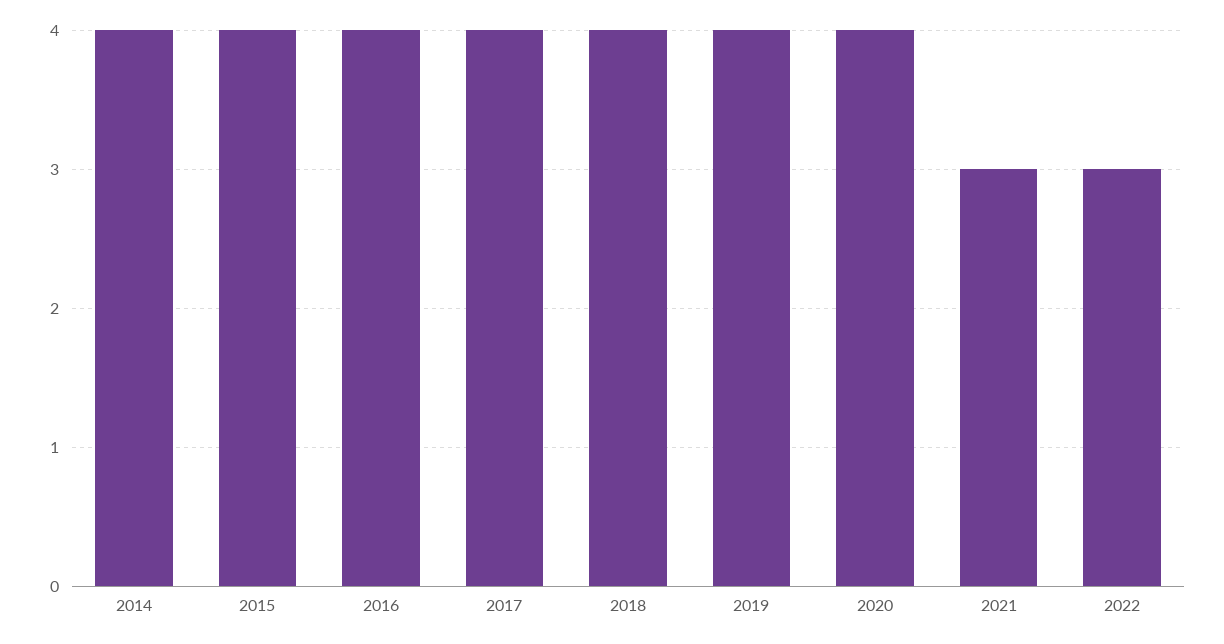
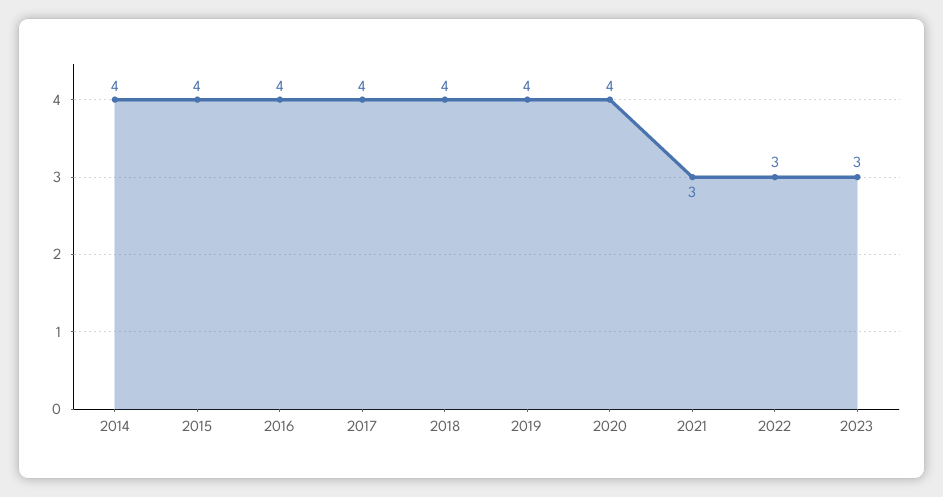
2023: none -> 3

